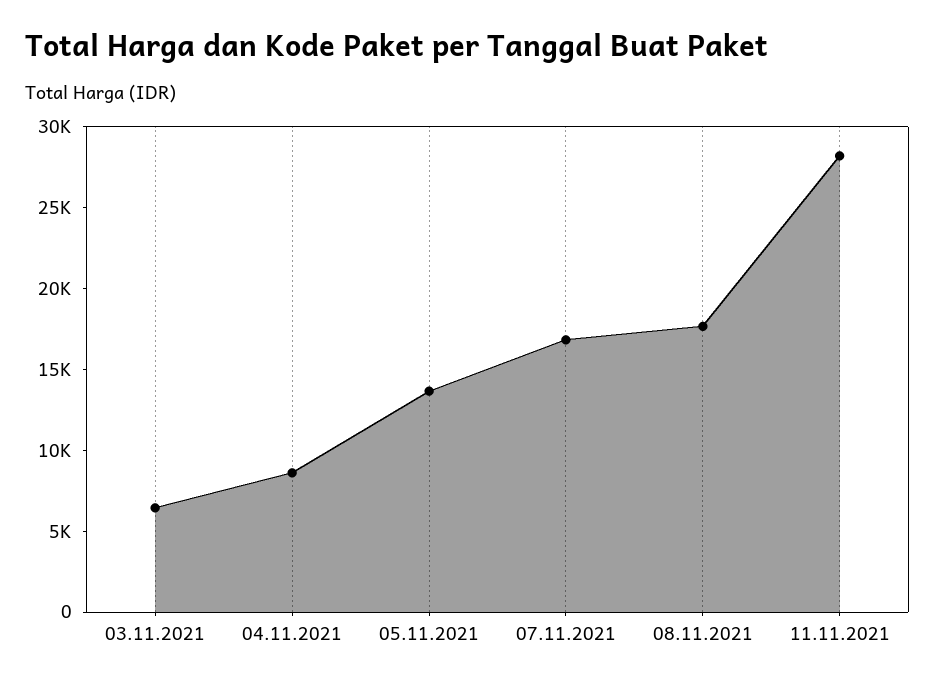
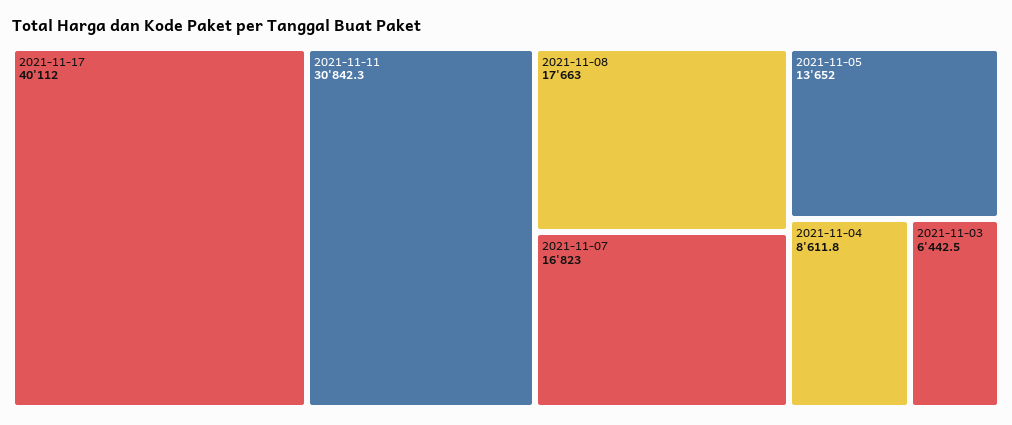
11.11.2021: 28000 -> 30842.3
2021-11-17: none -> 40112

